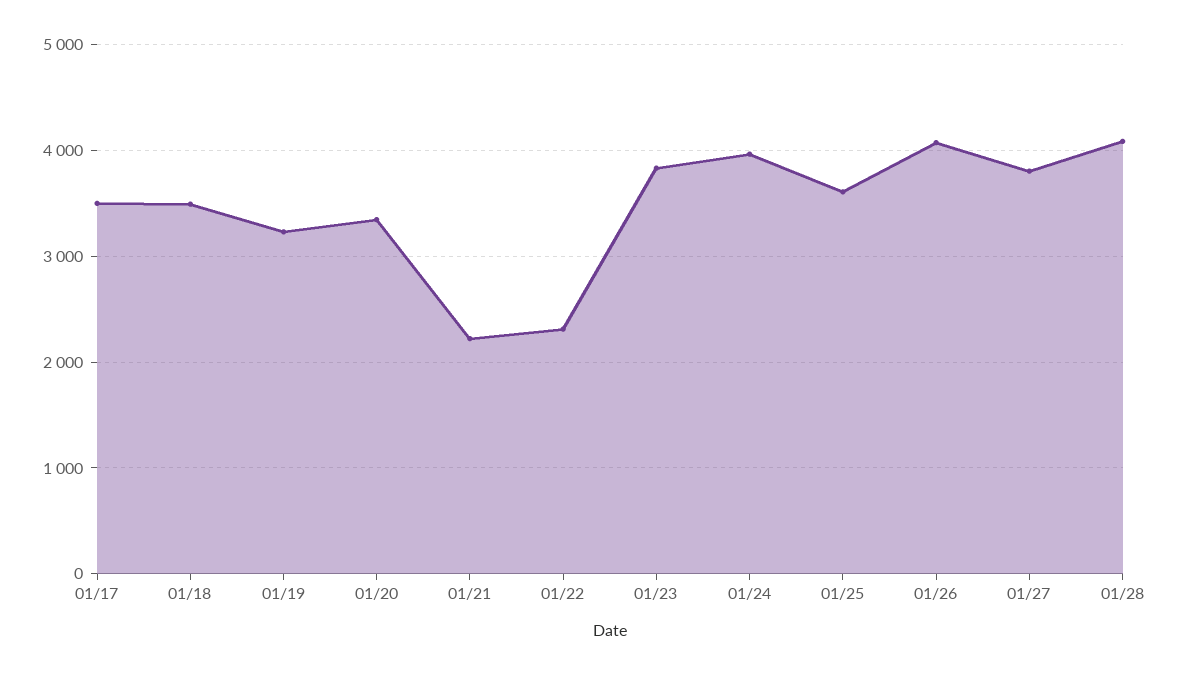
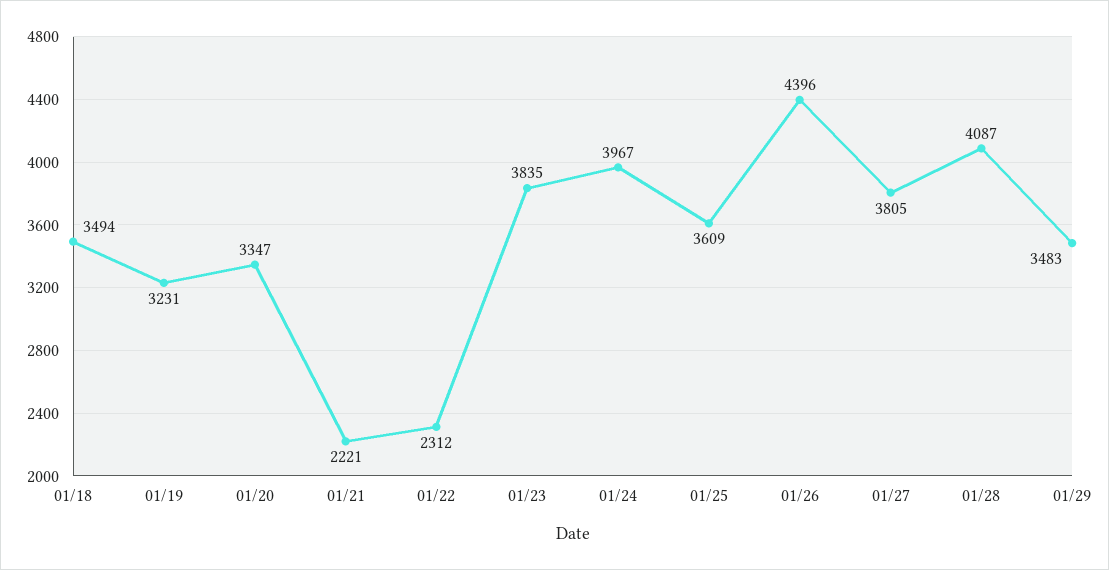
01/17: 3500 -> none
01/26: 4100 -> 4396
01/29: none -> 3483

